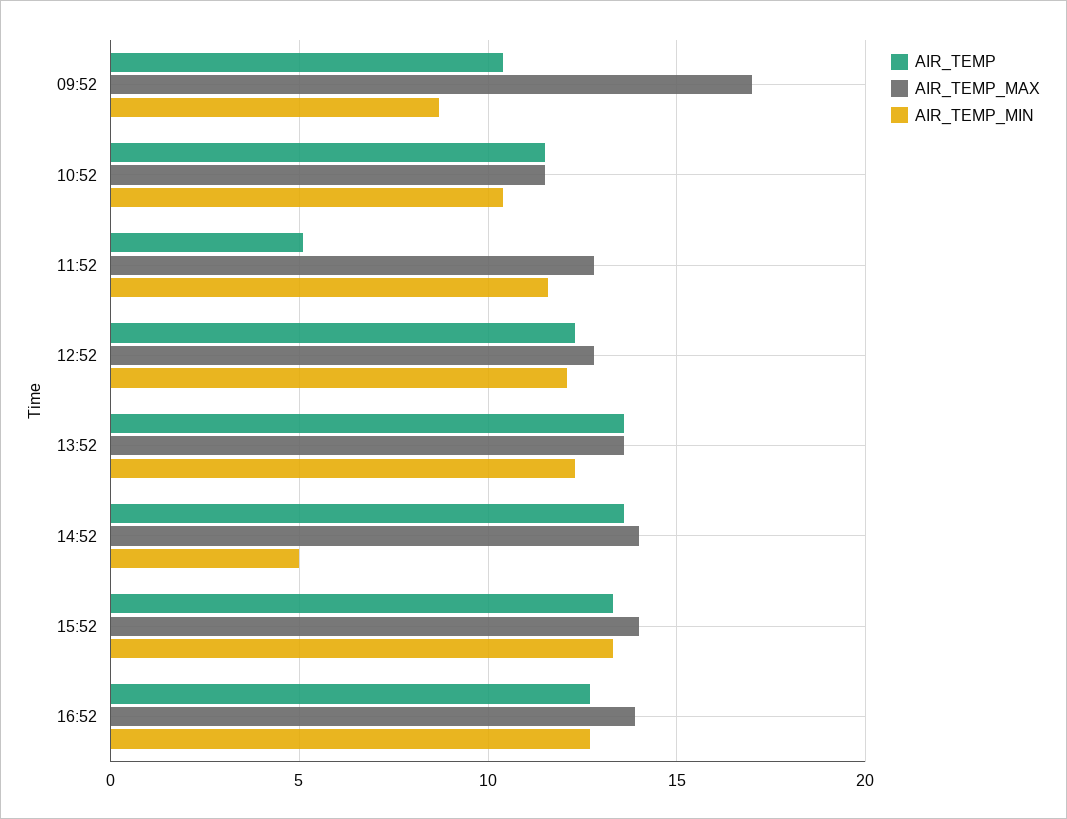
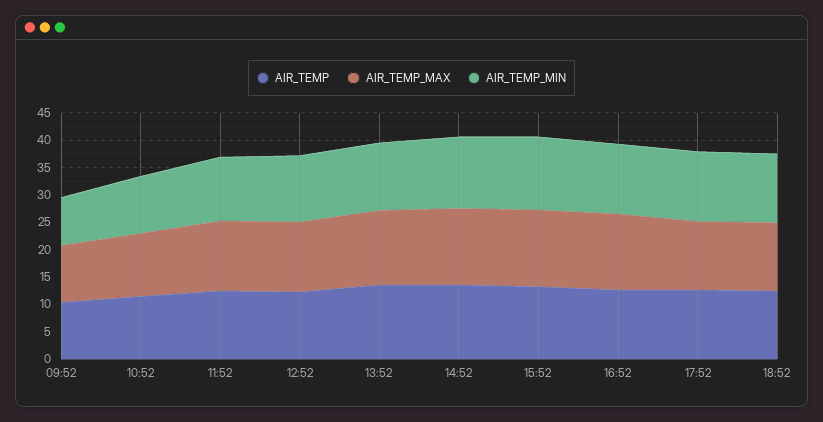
AIR_TEMP_MAX, 09:52: 17 -> 10
AIR_TEMP, 11:52: 5 -> 12.5
AIR_TEMP_MIN, 14:52: 5 -> 12.5
AIR_TEMP, 17:52: none -> 12.5
AIR_TEMP_MAX, 17:52: none -> 12.5
AIR_TEMP_MIN, 17:52: none -> 12.5
AIR_TEMP, 18:52: none -> 12.5
AIR_TEMP_MAX, 18:52: none -> 12.5
AIR_TEMP_MIN, 18:52: none -> 12.5

